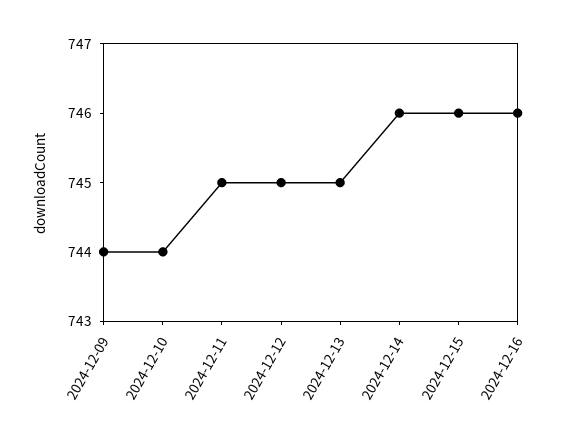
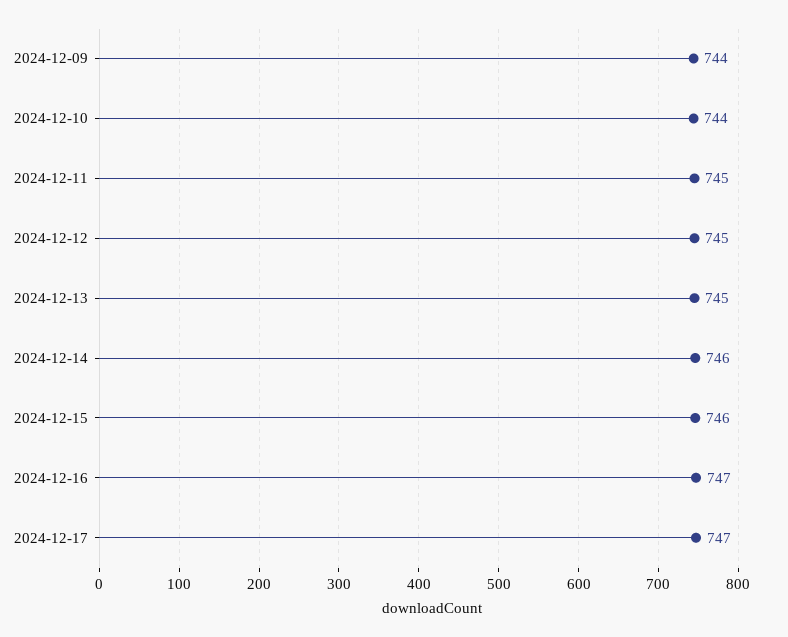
2024-12-16: 746 -> 747
2024-12-17: none -> 747

